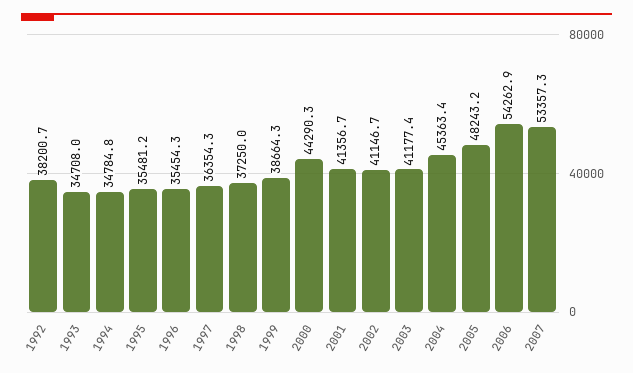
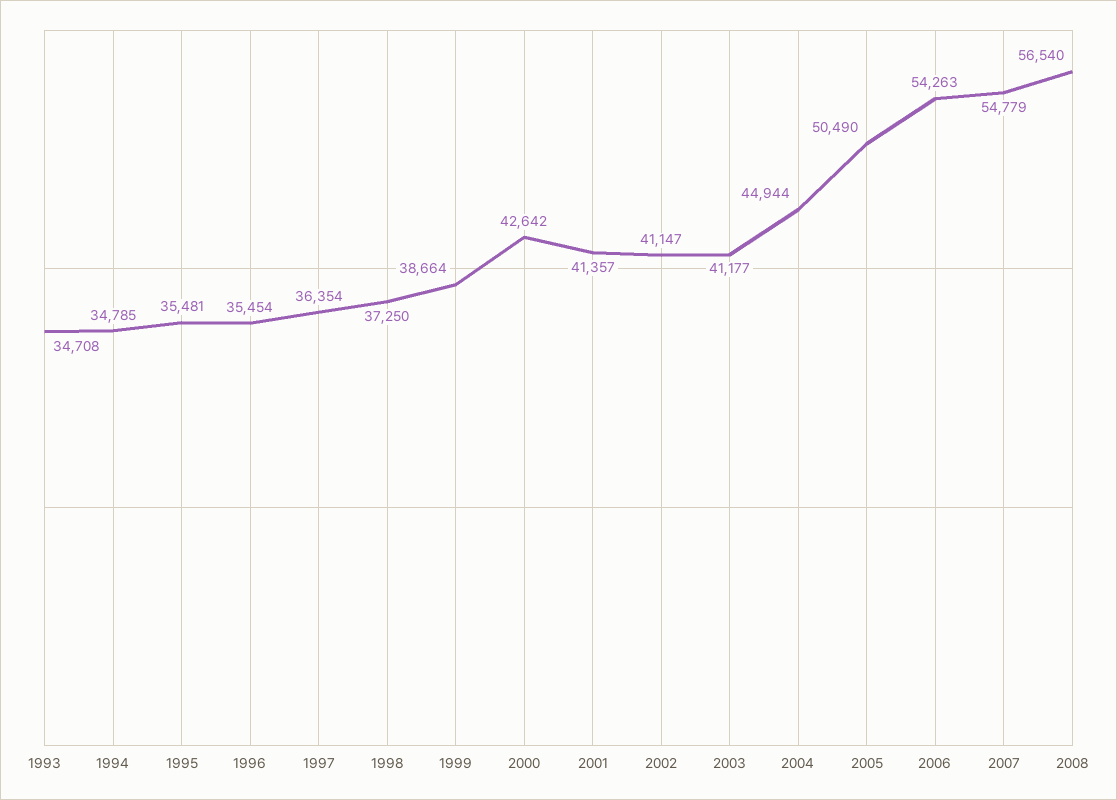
1992: 38200.7 -> none
2000: 44290.3 -> 42642
2004: 45363.4 -> 44944
2005: 48243.2 -> 50490
2007: 53357.3 -> 54779
2008: none -> 56540

